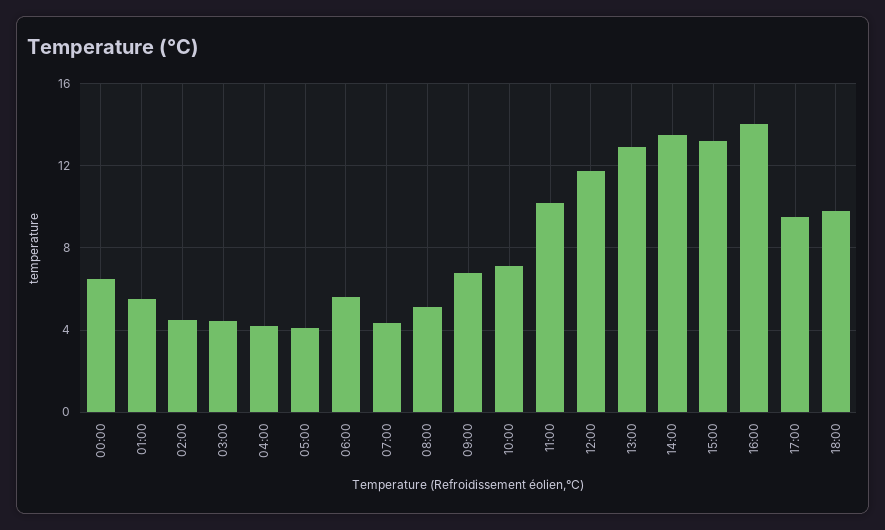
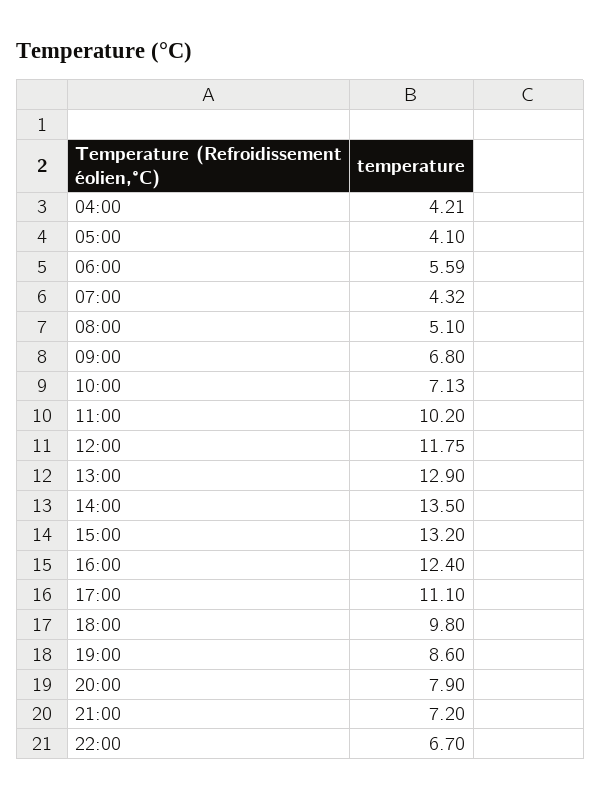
00:00: 6.5 -> none
01:00: 5.5 -> none
02:00: 4.5 -> none
03:00: 4.5 -> none
16:00: 14 -> 12.4
17:00: 9.5 -> 11.1
19:00: none -> 8.6
20:00: none -> 7.9
21:00: none -> 7.2
22:00: none -> 6.7

